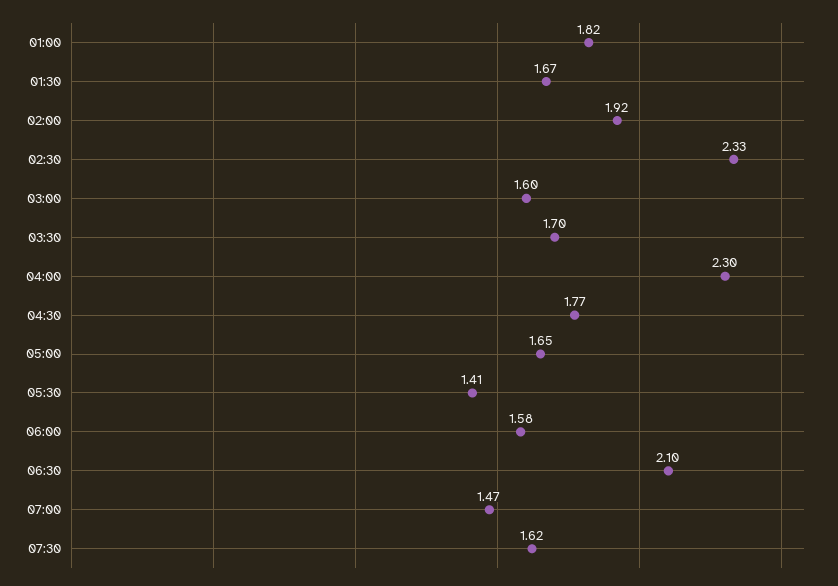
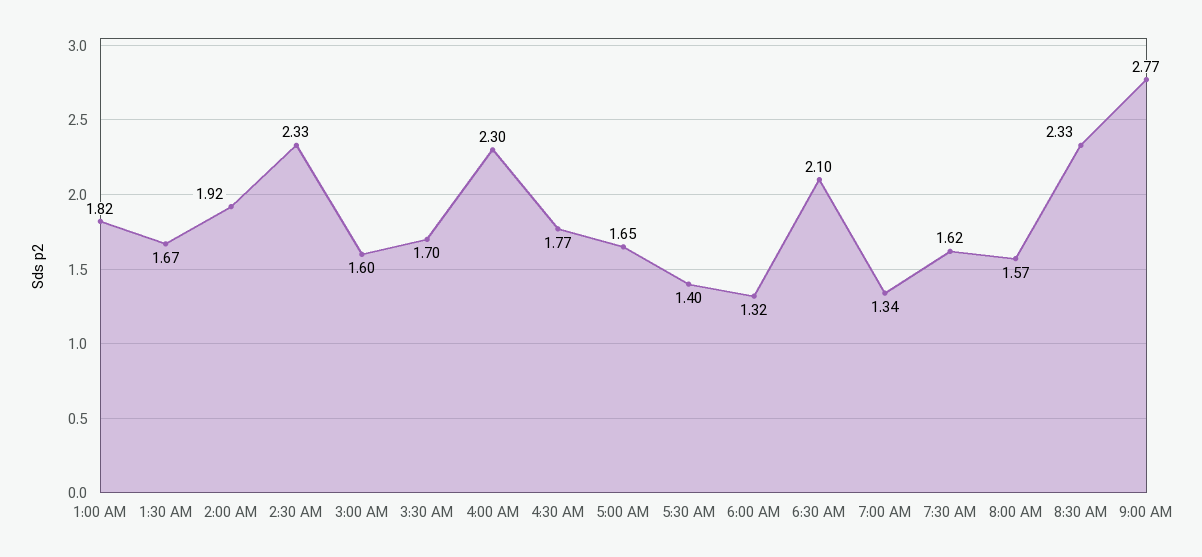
05:30: 1.41 -> 1.4
06:00: 1.58 -> 1.32
07:00: 1.47 -> 1.34
8:00 AM: none -> 1.57
8:30 AM: none -> 2.33
9:00 AM: none -> 2.77

